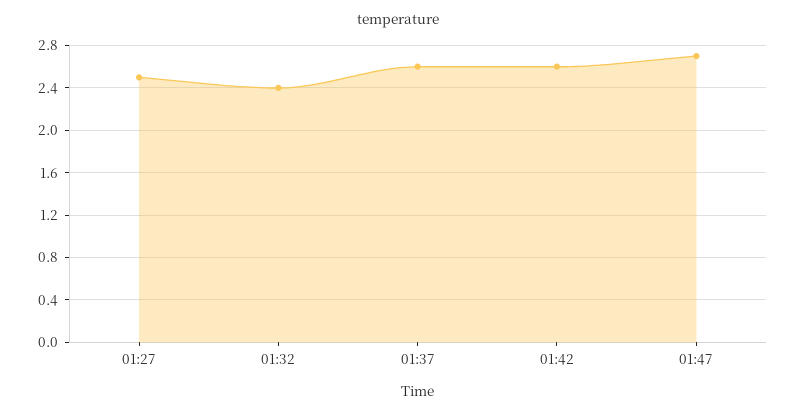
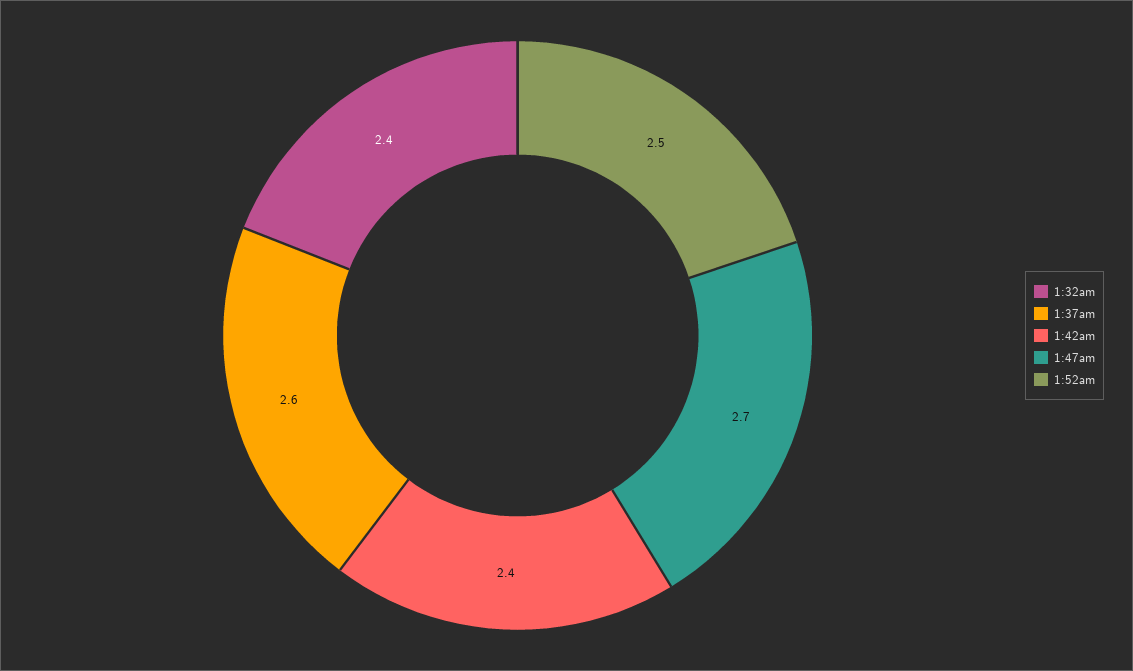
01:27: 2.5 -> none
01:42: 2.6 -> 2.4
1:52am: none -> 2.5

